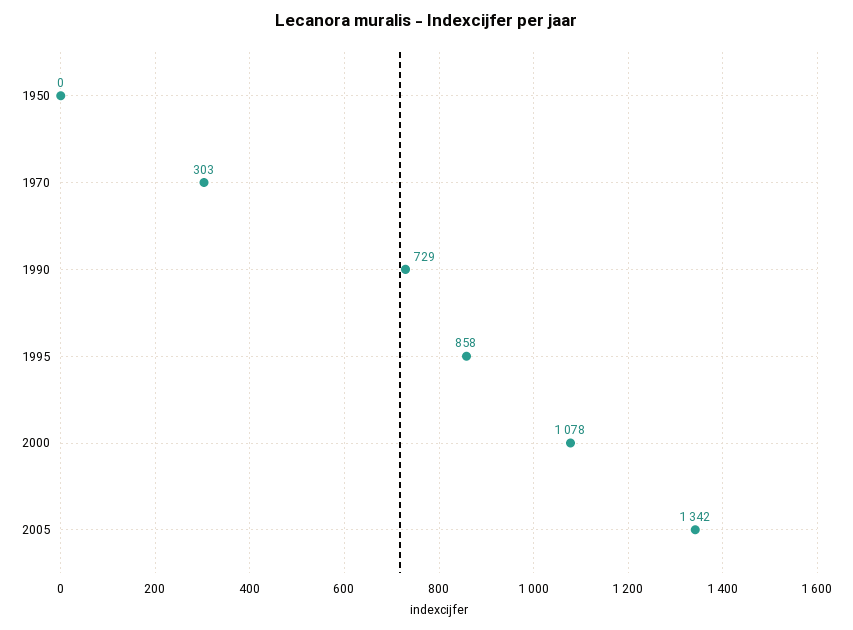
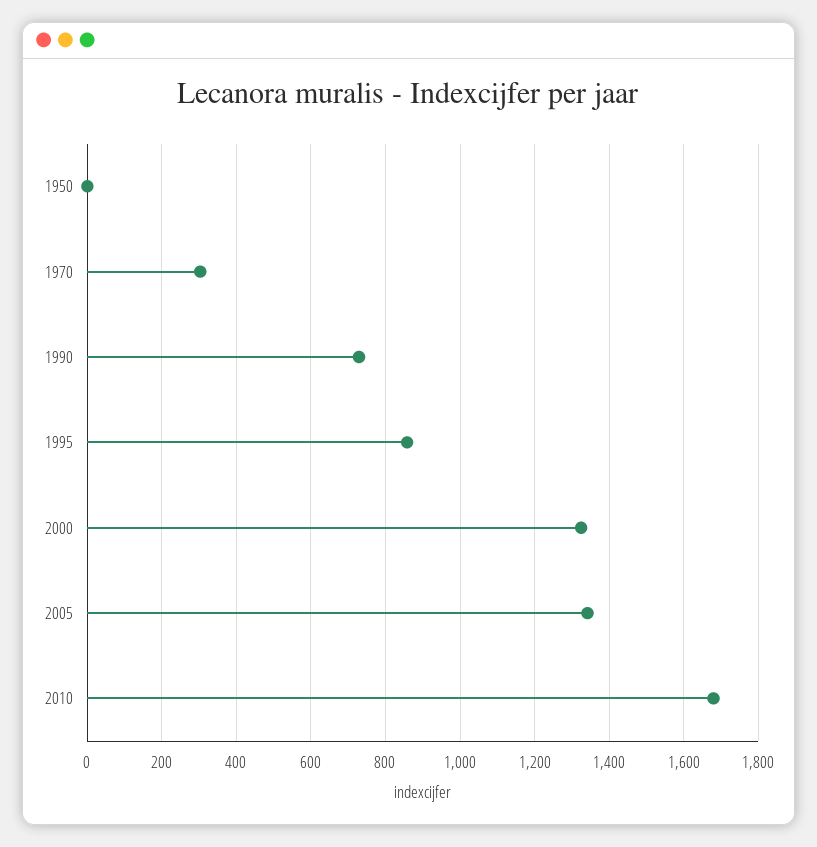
2000: 1078 -> 1320
2010: none -> 1680

